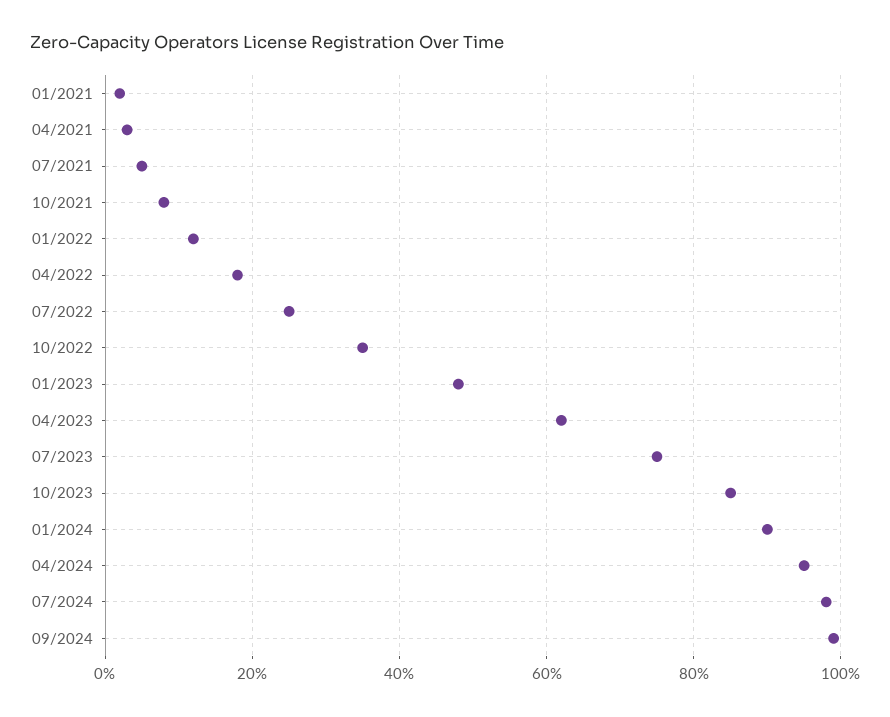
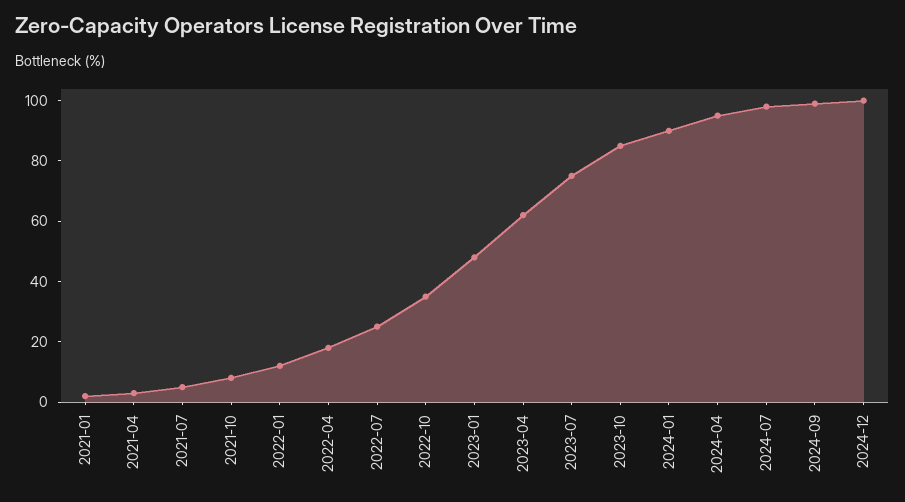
2024-12: none -> 100

